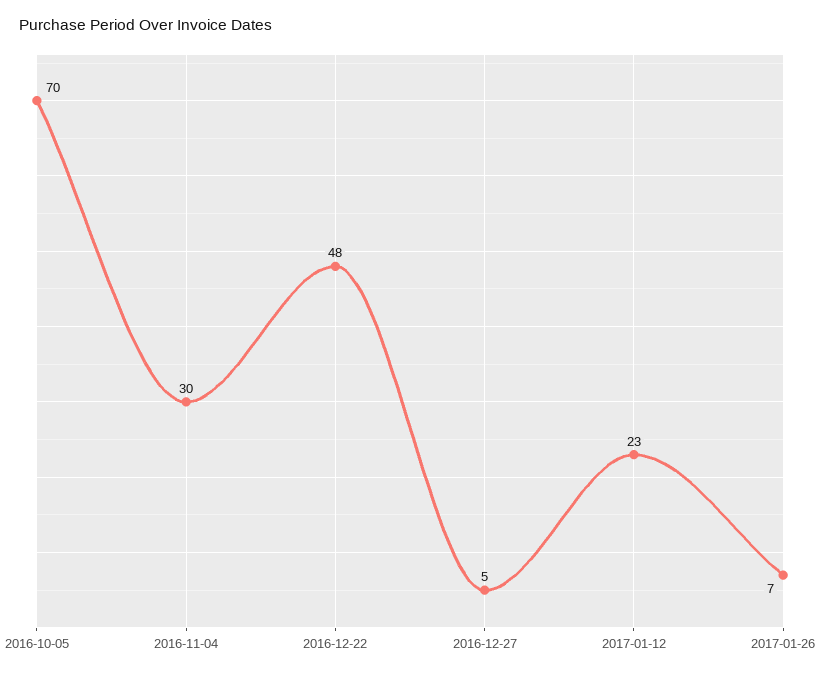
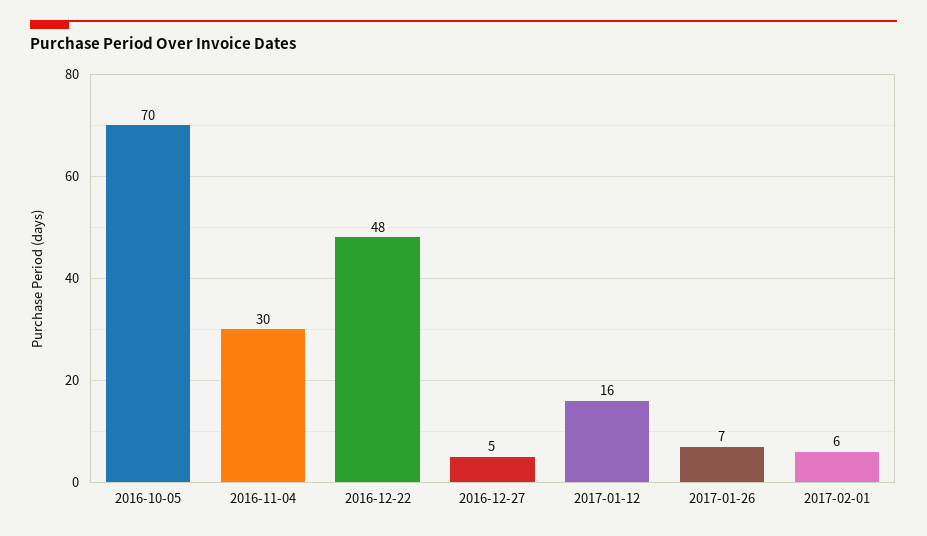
2017-01-12: 23 -> 16
2017-02-01: none -> 6

